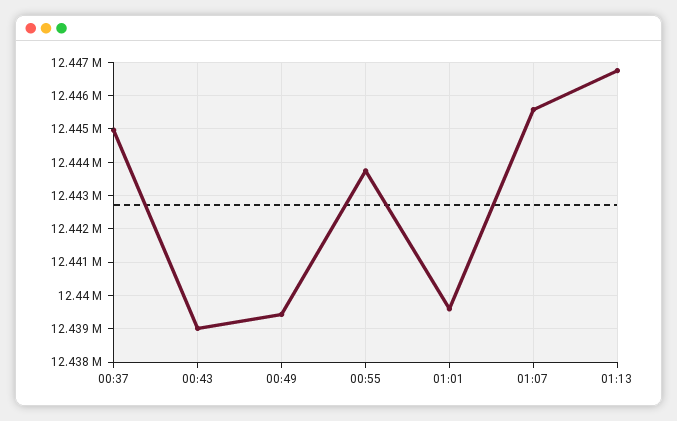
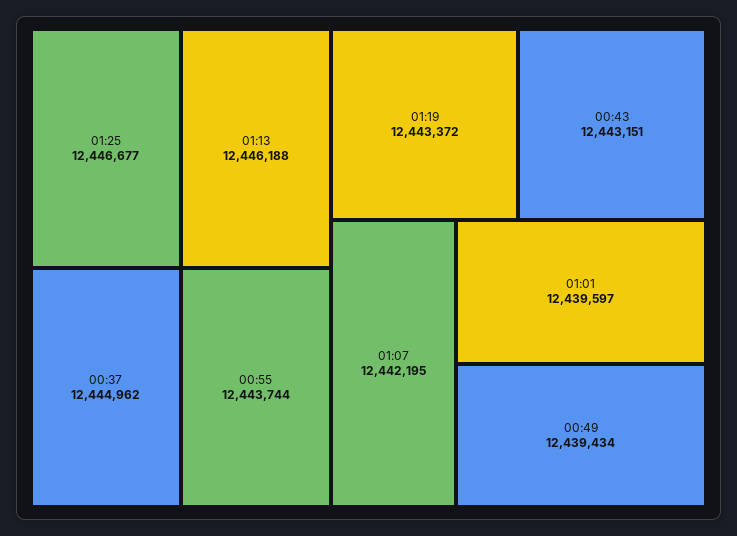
00:43: 12439000 -> 12443151
01:07: 12445600 -> 12442195
01:13: 12446800 -> 12446188
01:25: none -> 12446677
01:19: none -> 12443372

